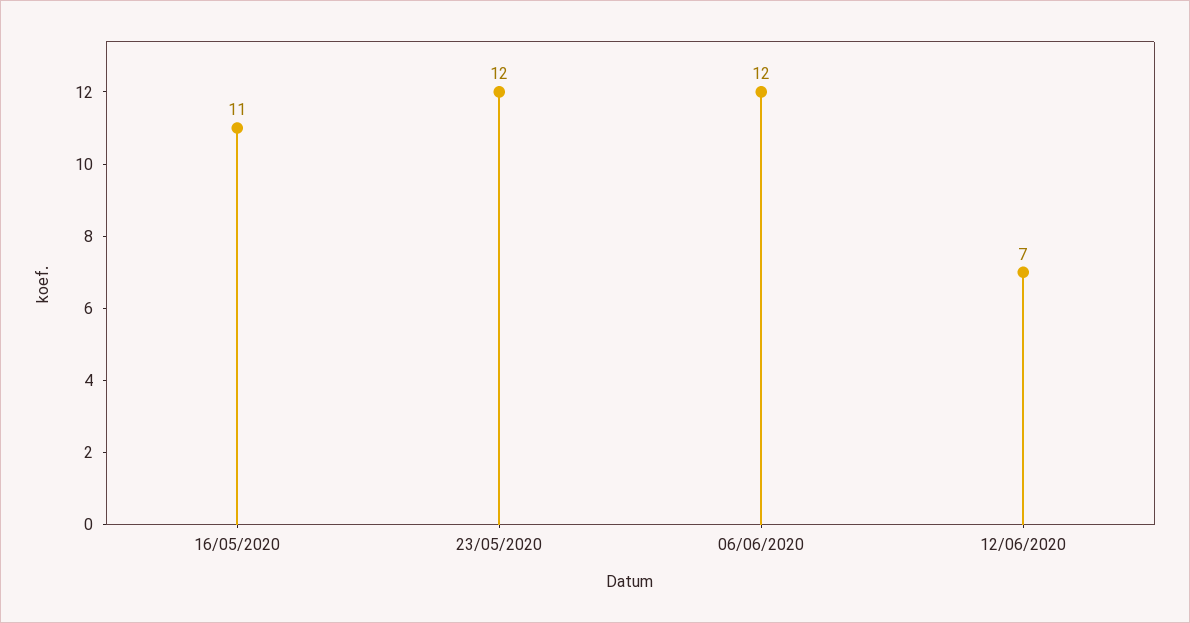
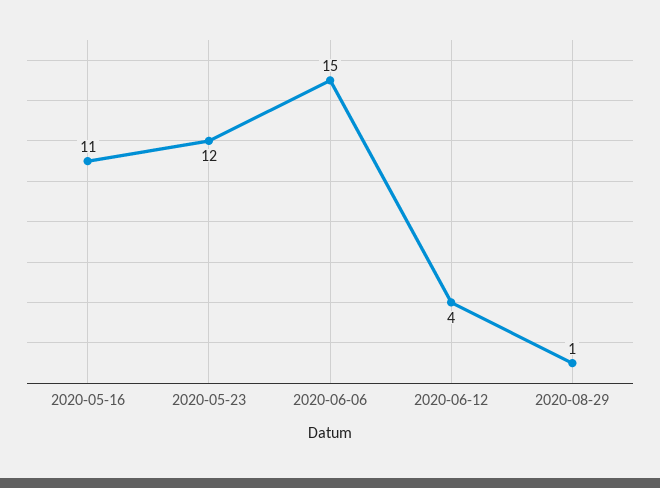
06/06/2020: 12 -> 15
12/06/2020: 7 -> 4
2020-08-29: none -> 1

